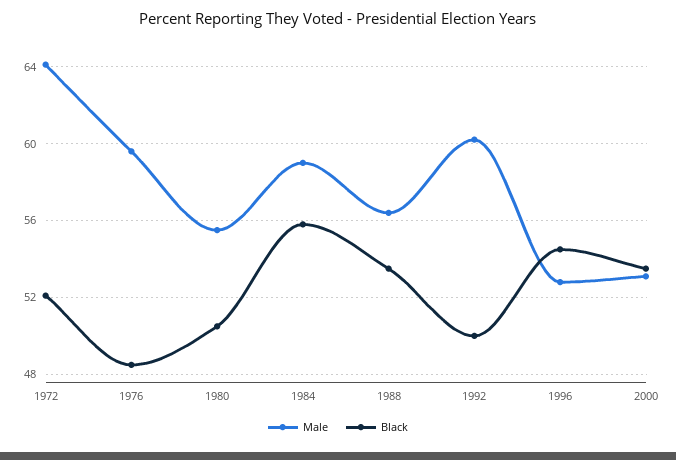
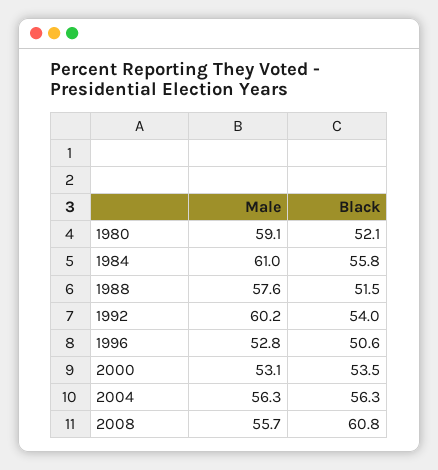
Male, 1972: 64 -> none
Black, 1972: 52 -> none
Male, 1976: 59.5 -> none
Black, 1976: 48.5 -> none
Male, 1980: 55.5 -> 59.1
Black, 1980: 50.5 -> 52.1
Male, 1984: 59 -> 61
Male, 1988: 56.5 -> 57.6
Black, 1988: 53.5 -> 51.5
Black, 1992: 50 -> 54
Black, 1996: 54.5 -> 50.6
Male, 2004: none -> 56.3
Black, 2004: none -> 56.3
Male, 2008: none -> 55.7
Black, 2008: none -> 60.8

